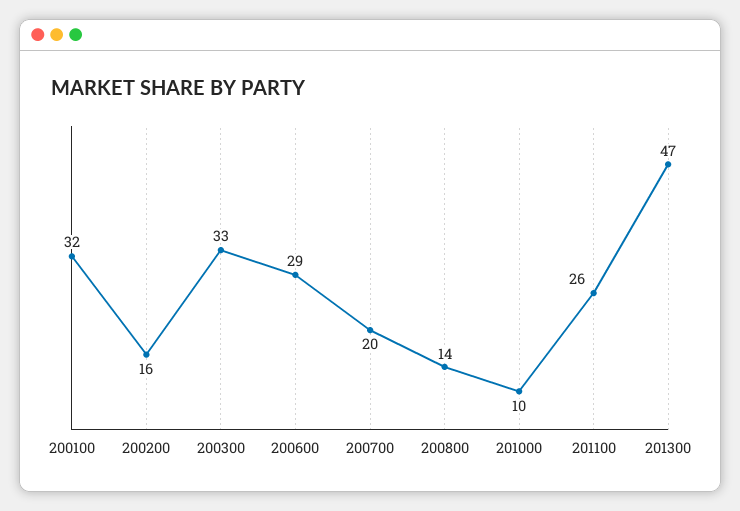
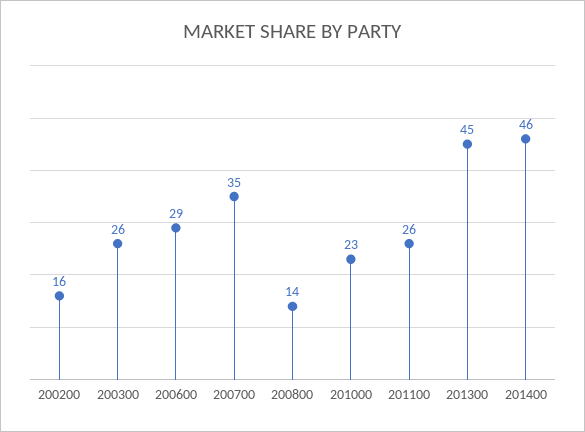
200100: 32 -> none
200300: 33 -> 26
200700: 20 -> 35
201000: 10 -> 23
201300: 47 -> 45
201400: none -> 46

